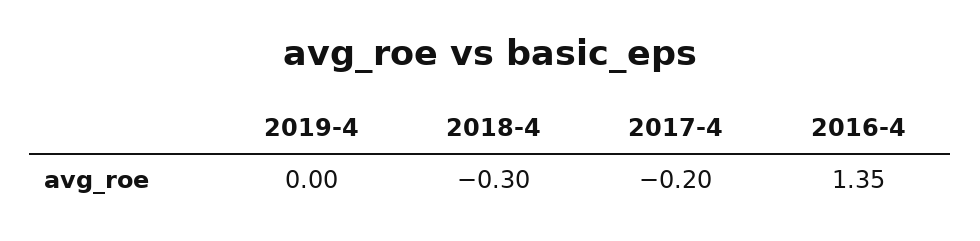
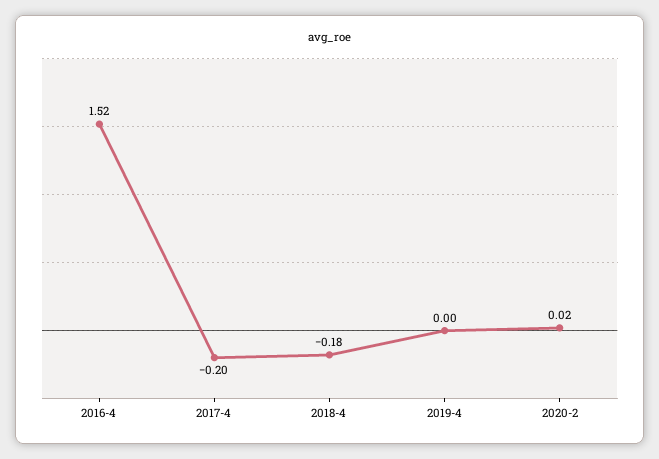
2018-4: -0.3 -> -0.18
2016-4: 1.35 -> 1.52
2020-2: none -> 0.02

